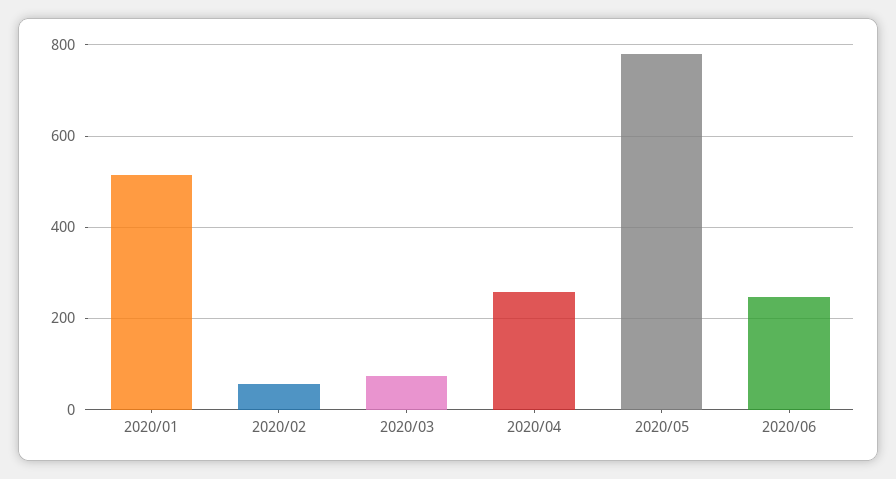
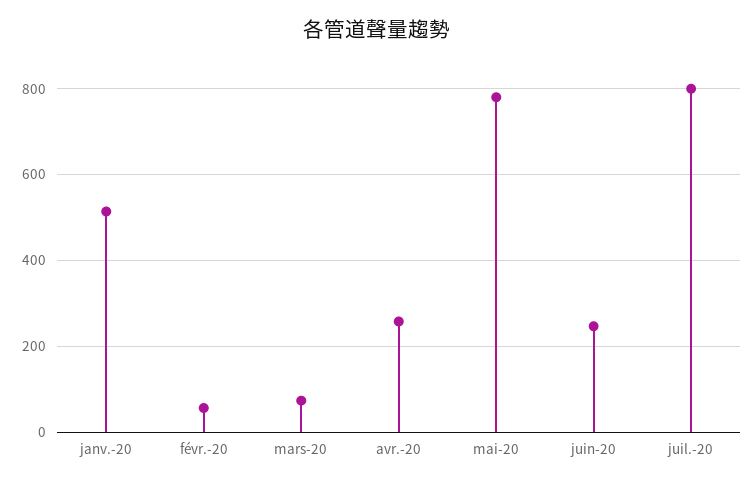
juil.-20: none -> 800

